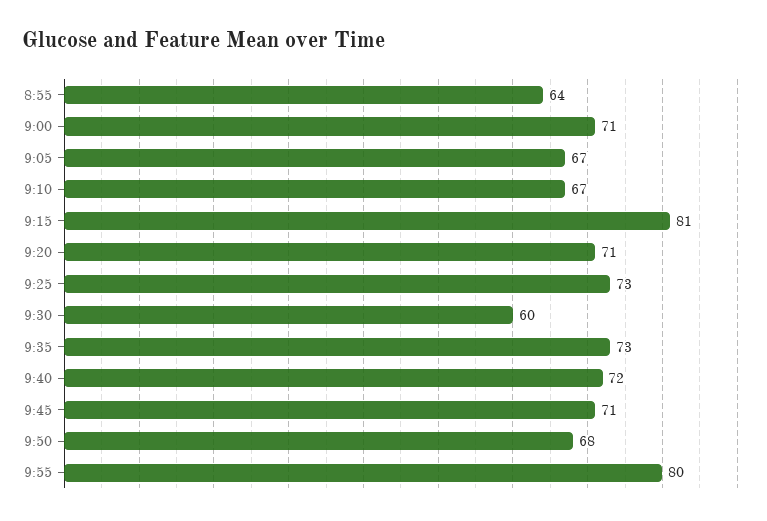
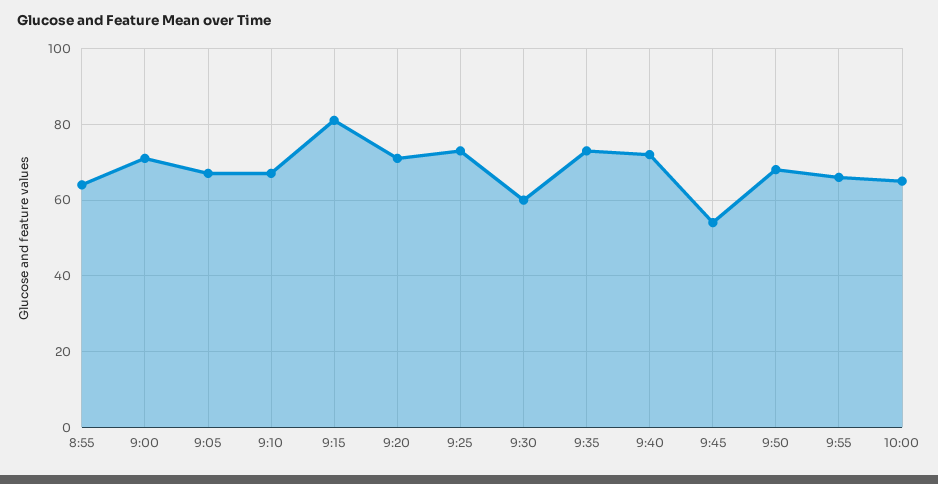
9:45: 71 -> 55
9:55: 80 -> 65
10:00: none -> 65

